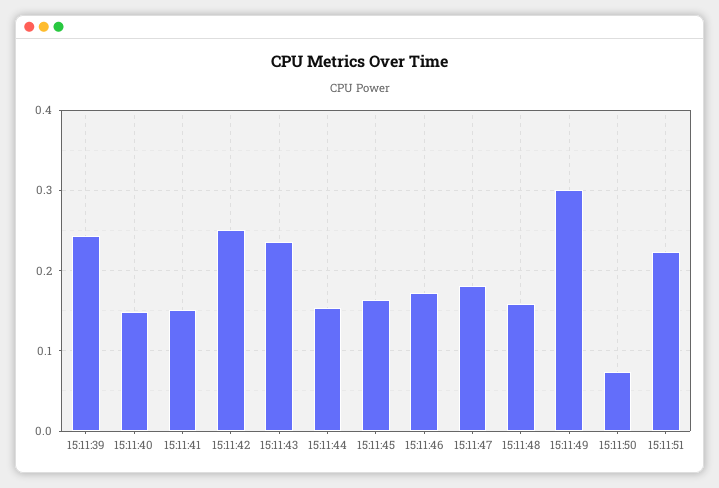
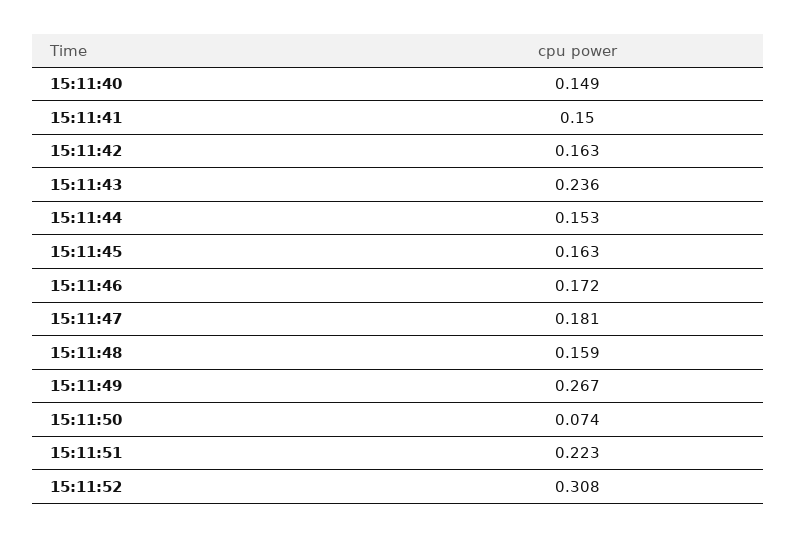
15:11:39: 0.24 -> none
15:11:42: 0.25 -> 0.163
15:11:49: 0.3 -> 0.267
15:11:52: none -> 0.308

